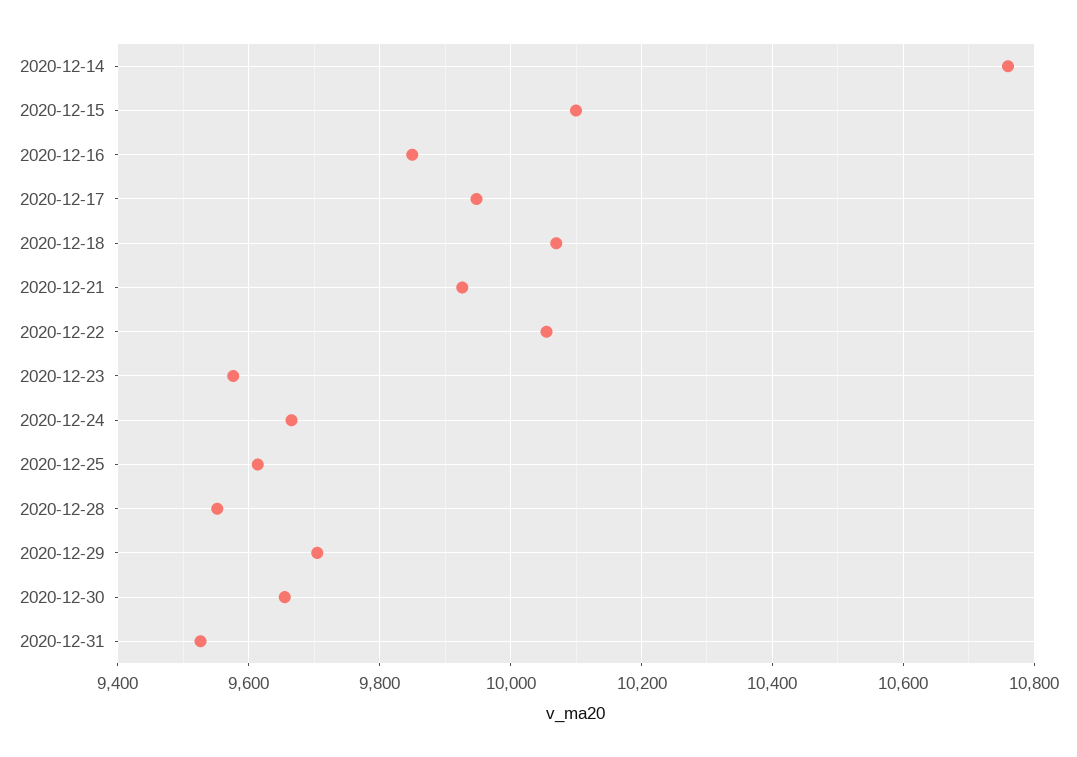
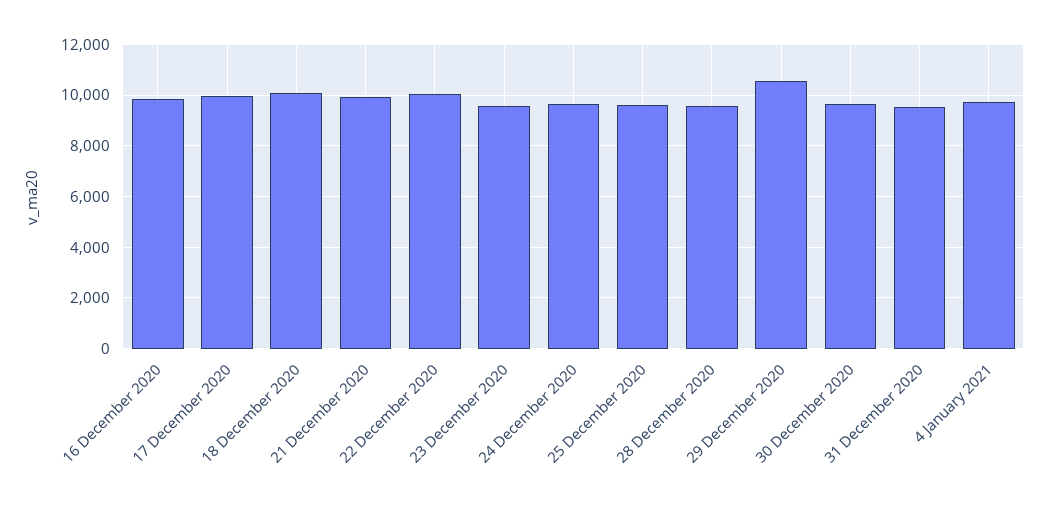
2020-12-14: 10760 -> none
2020-12-15: 10100 -> none
2020-12-29: 9700 -> 10500
4 January 2021: none -> 9750

